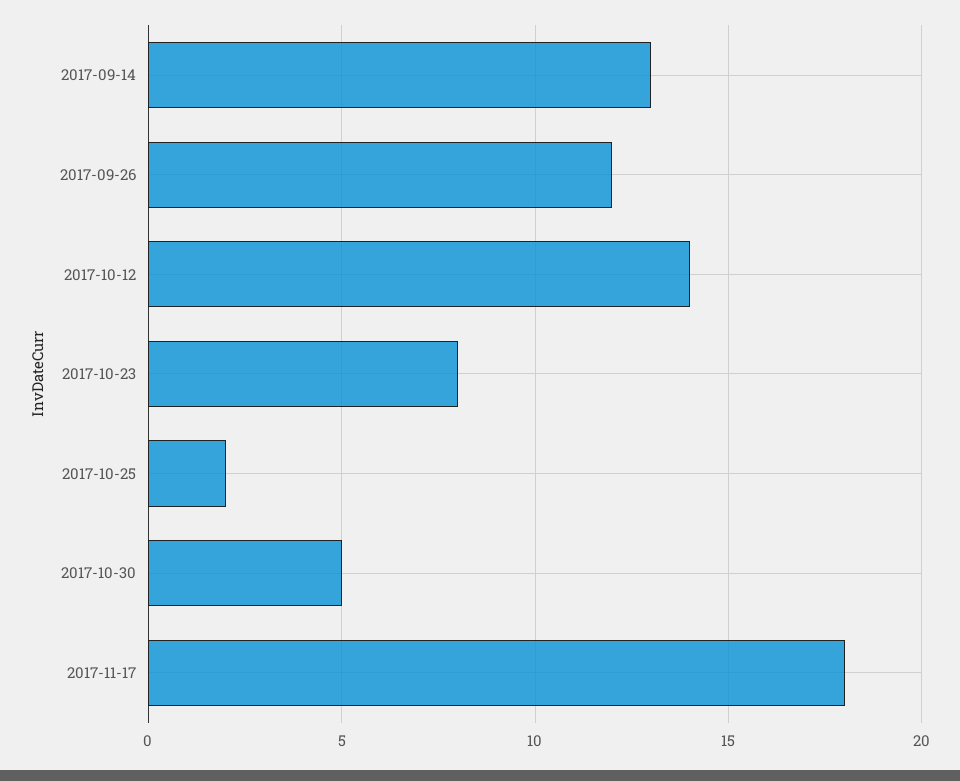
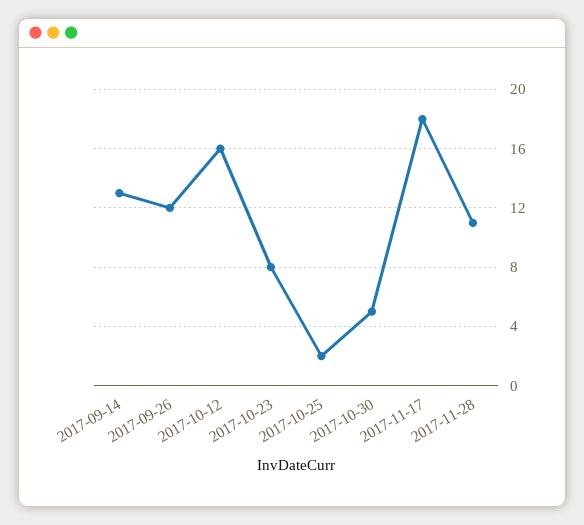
2017-10-12: 14 -> 16
2017-11-28: none -> 11

